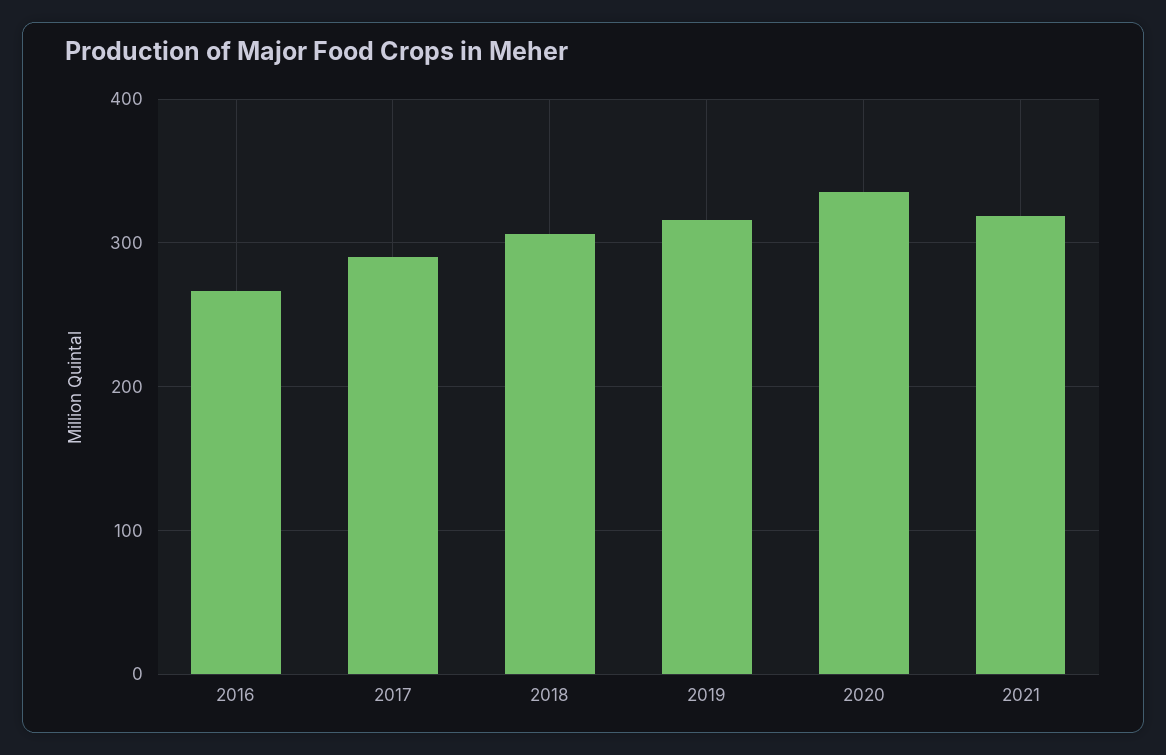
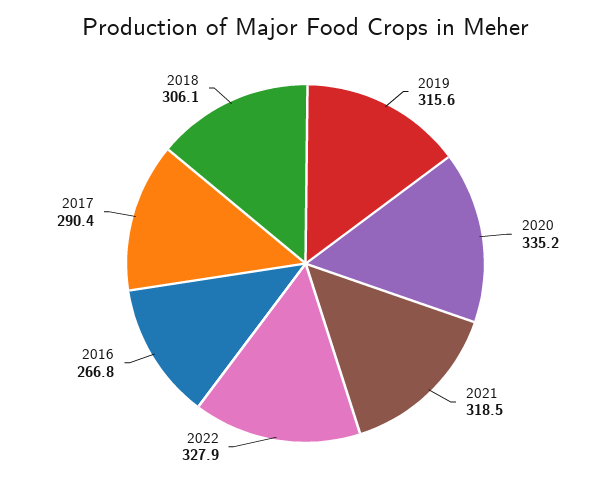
2022: none -> 327.9

